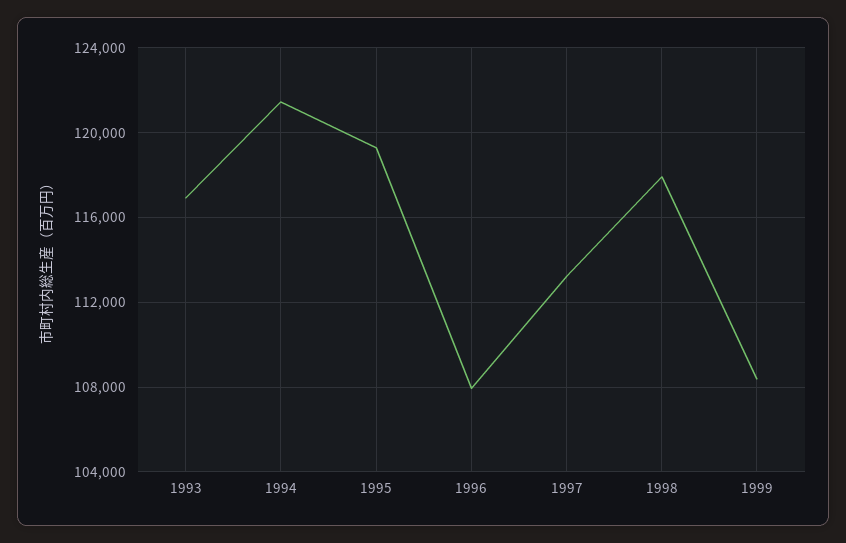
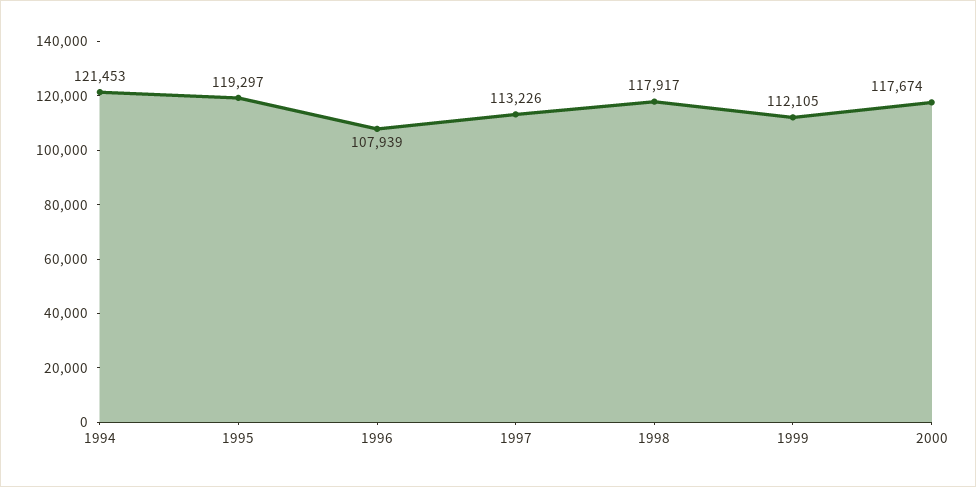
1993: 117000 -> none
1999: 108500 -> 112105
2000: none -> 117674

